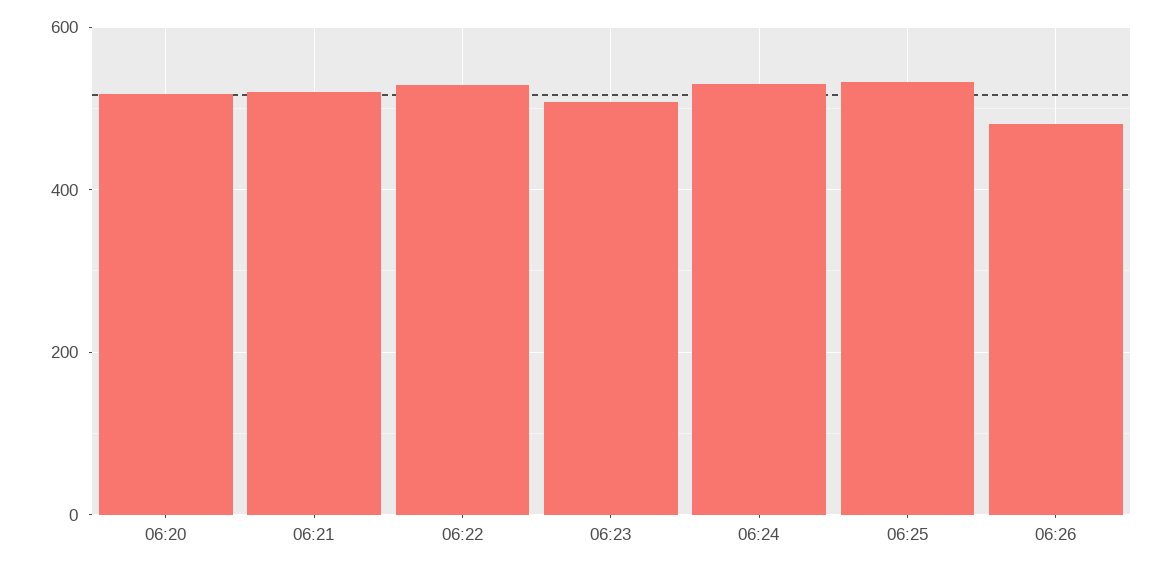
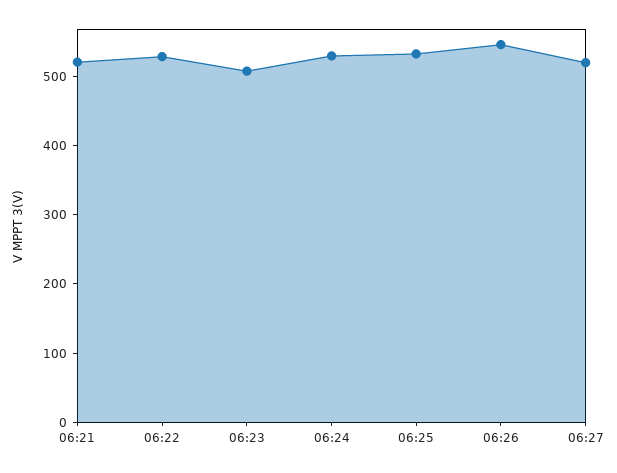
06:20: 520 -> none
06:26: 480 -> 540
06:27: none -> 520

